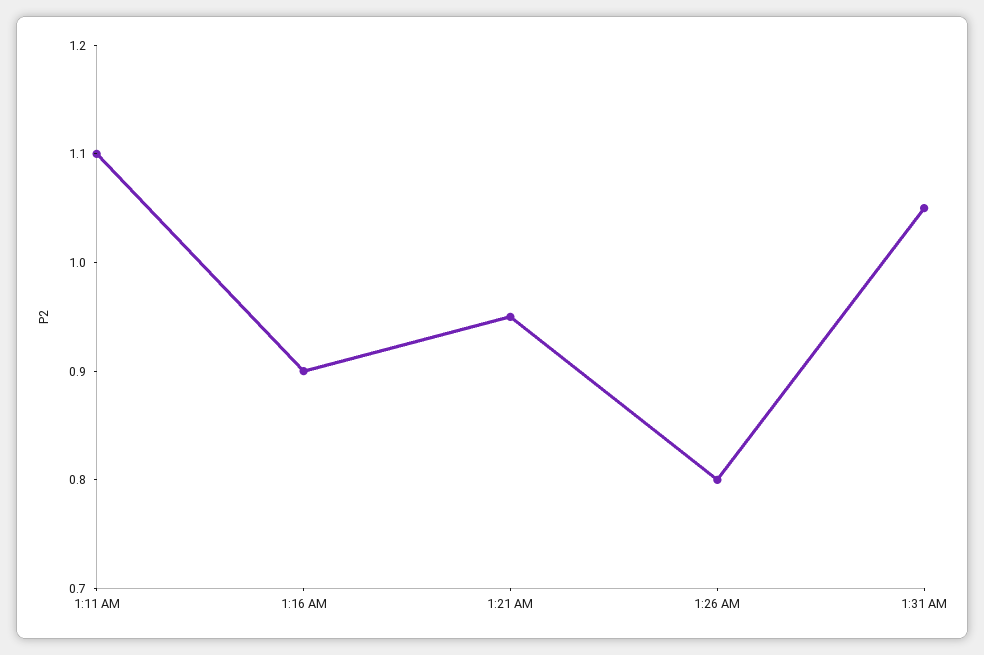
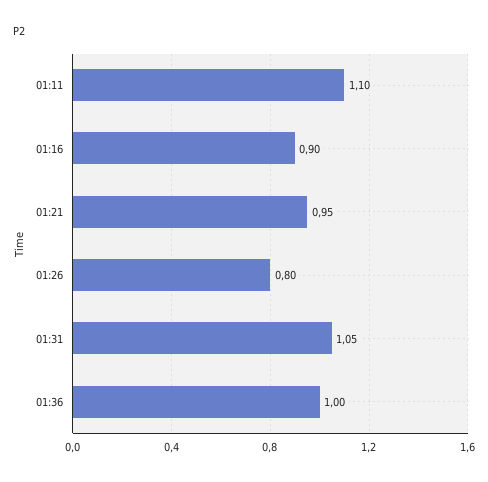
01:36: none -> 1

